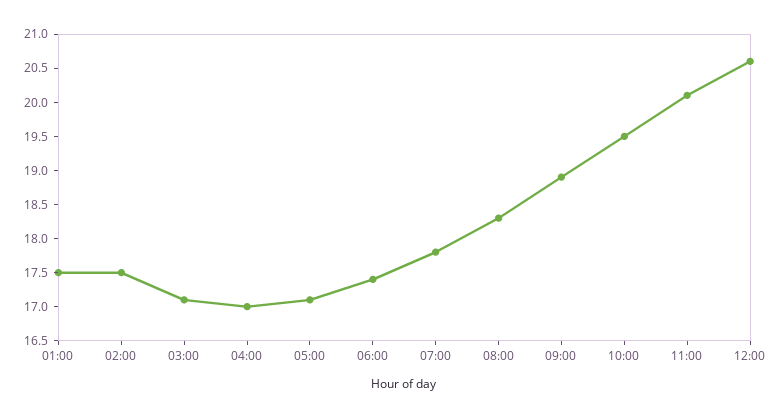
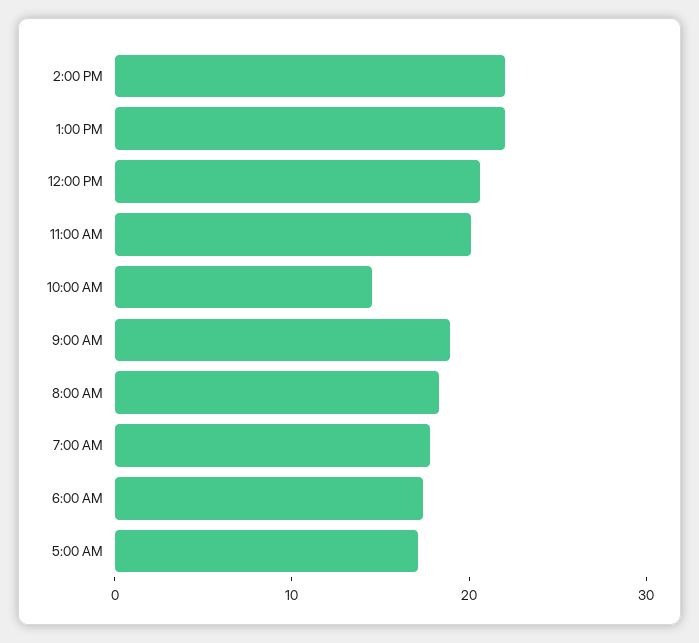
01:00: 17.5 -> none
02:00: 17.5 -> none
03:00: 17 -> none
04:00: 17 -> none
10:00: 19.5 -> 14
2:00 PM: none -> 22
1:00 PM: none -> 22

